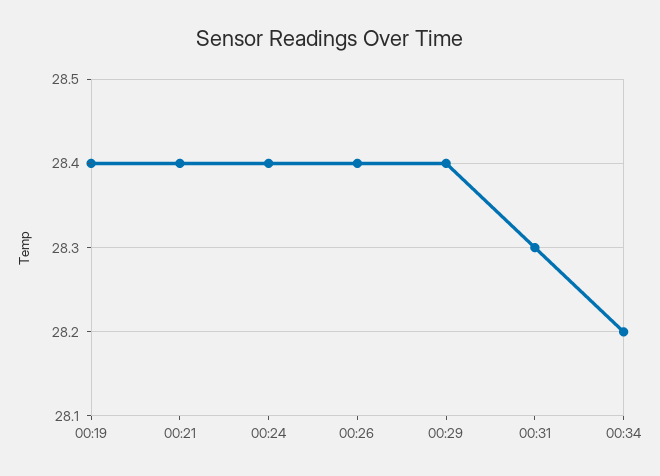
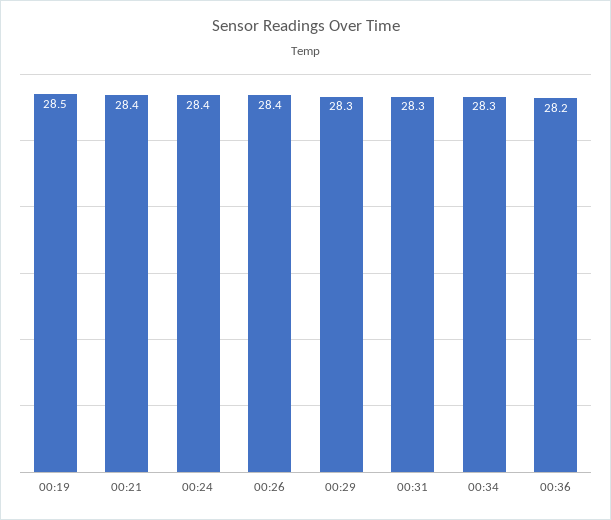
00:19: 28.4 -> 28.5
00:29: 28.4 -> 28.3
00:34: 28.2 -> 28.3
00:36: none -> 28.2

